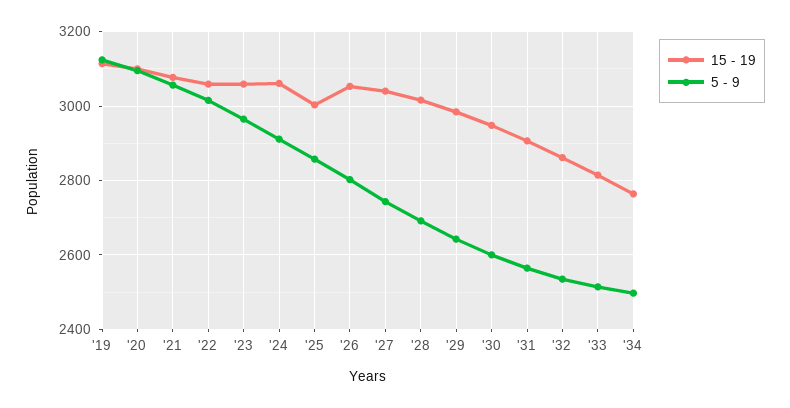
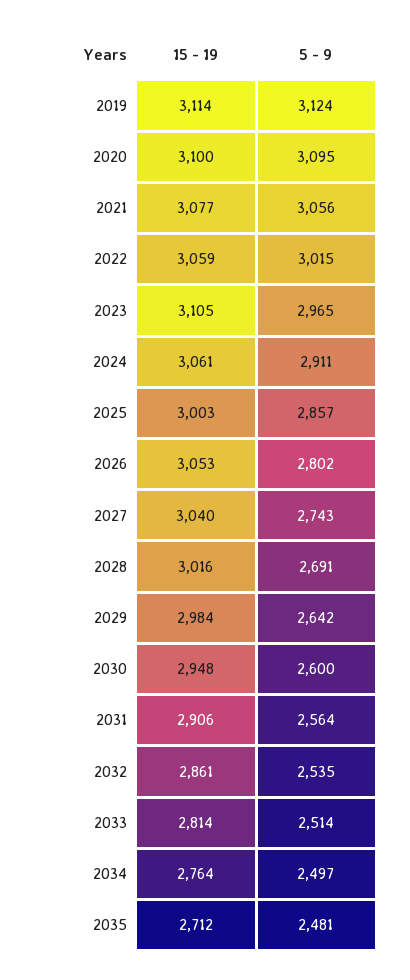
15 - 19, '23: 3060 -> 3105
15 - 19, 2035: none -> 2712
5 - 9, 2035: none -> 2481

